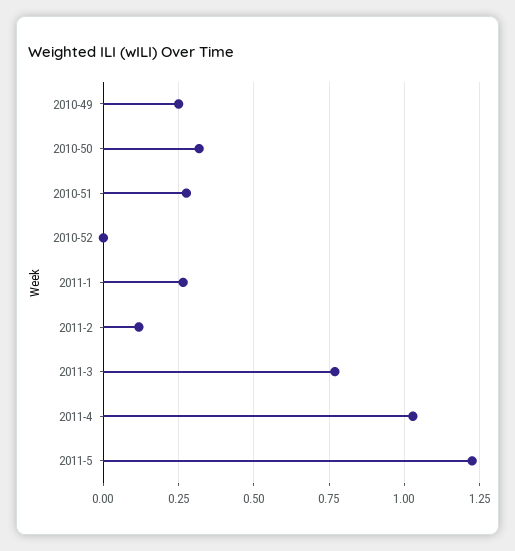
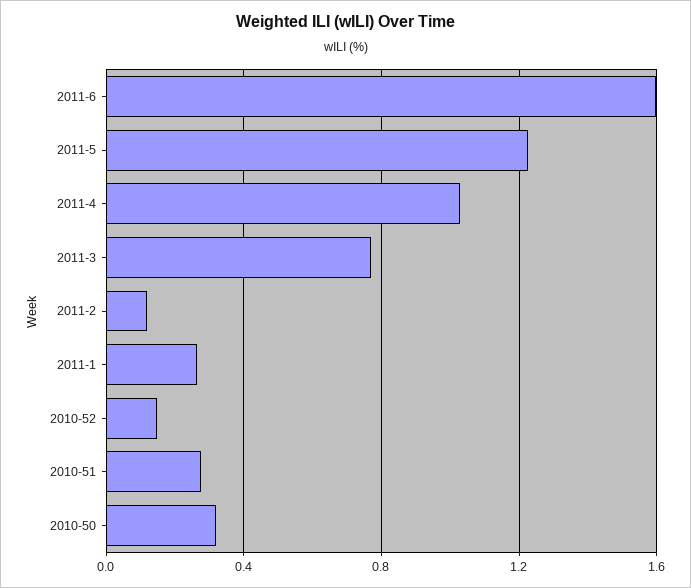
2010-49: 0.25 -> none
2010-52: 0 -> 0.15
2011-6: none -> 1.6

